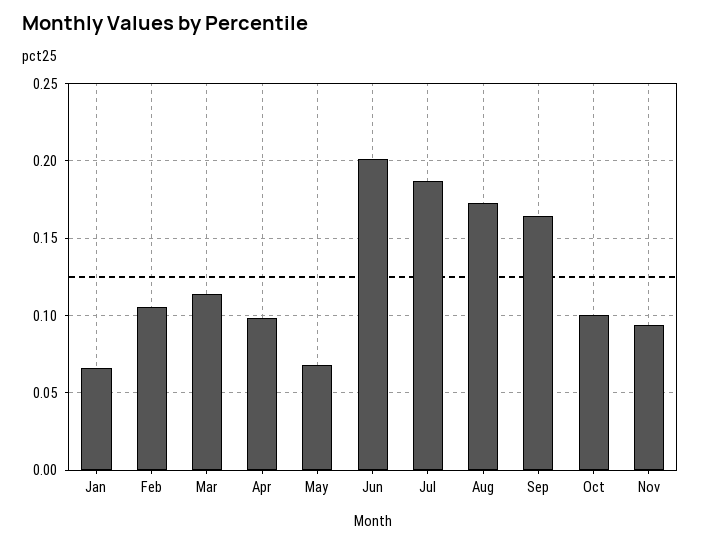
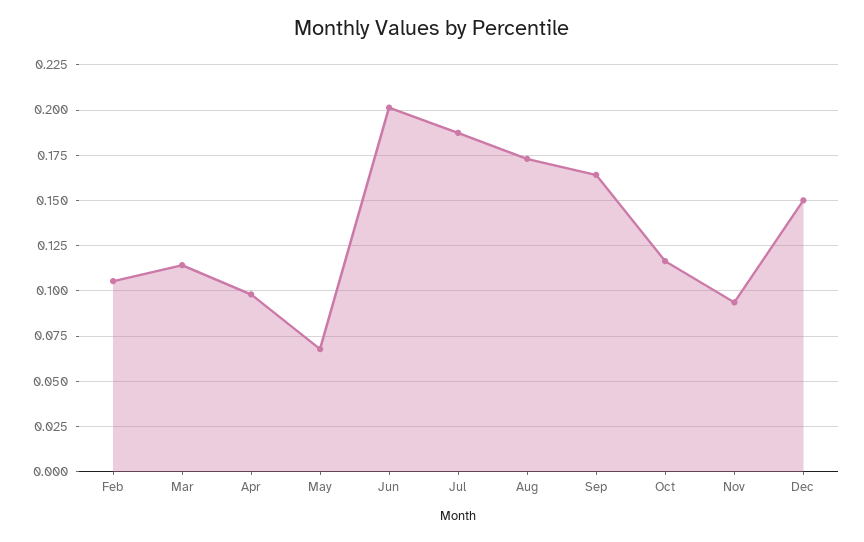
Jan: 0.065 -> none
Oct: 0.1 -> 0.115
Dec: none -> 0.15

